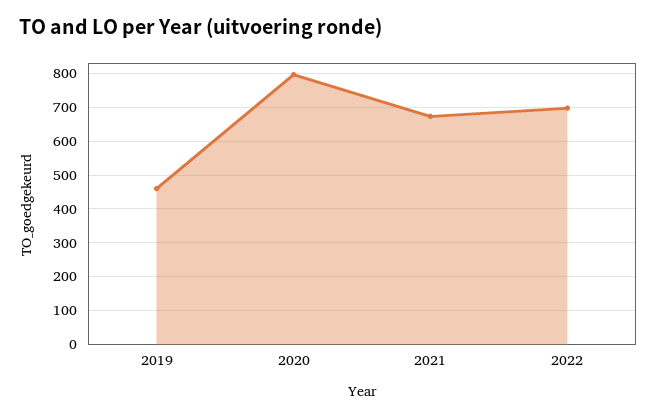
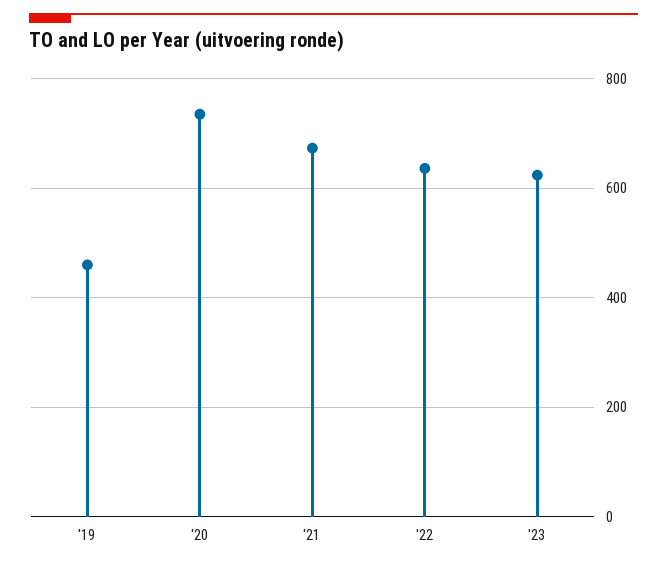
2020: 800 -> 740
2022: 700 -> 640
'23: none -> 620

